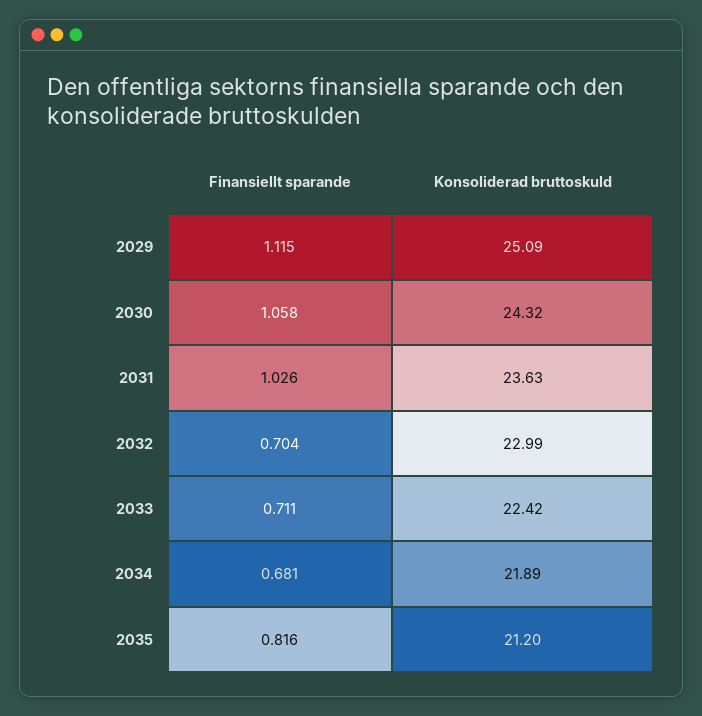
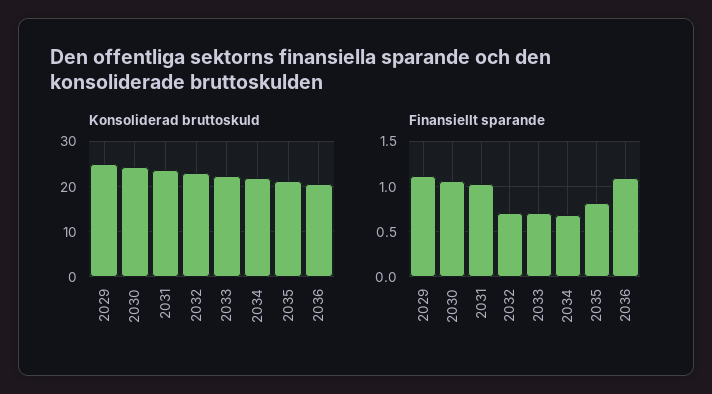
Konsoliderad bruttoskuld, 2036: none -> 20
Finansiellt sparande, 2036: none -> 1.1

